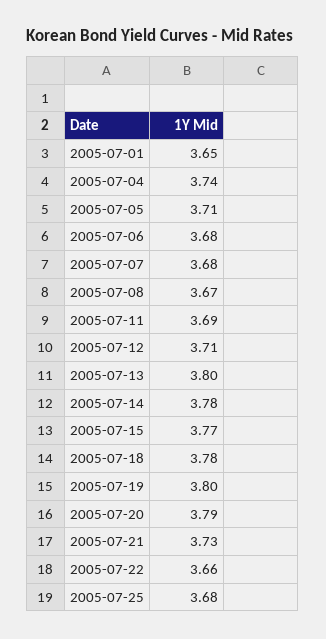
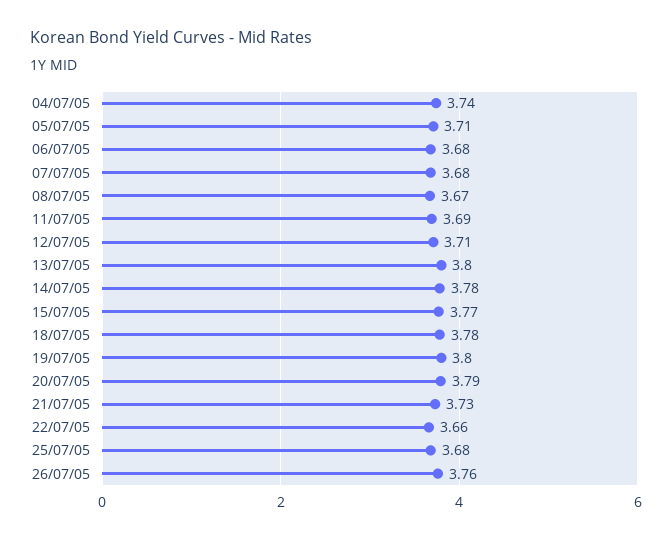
2005-07-01: 3.65 -> none
26/07/05: none -> 3.76

